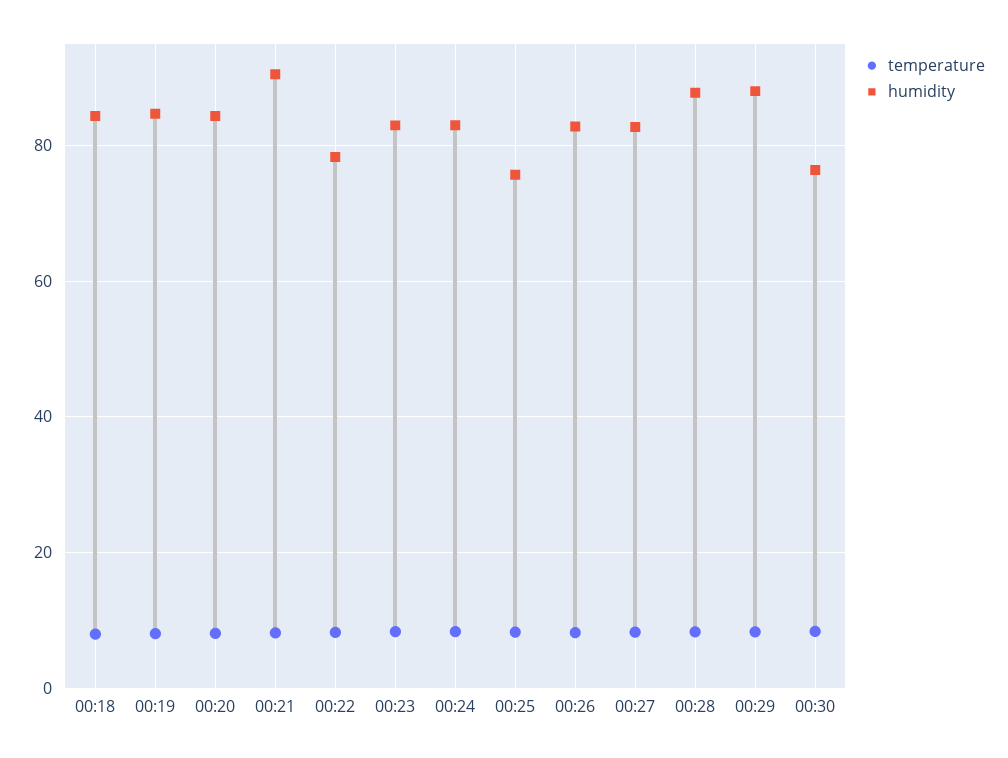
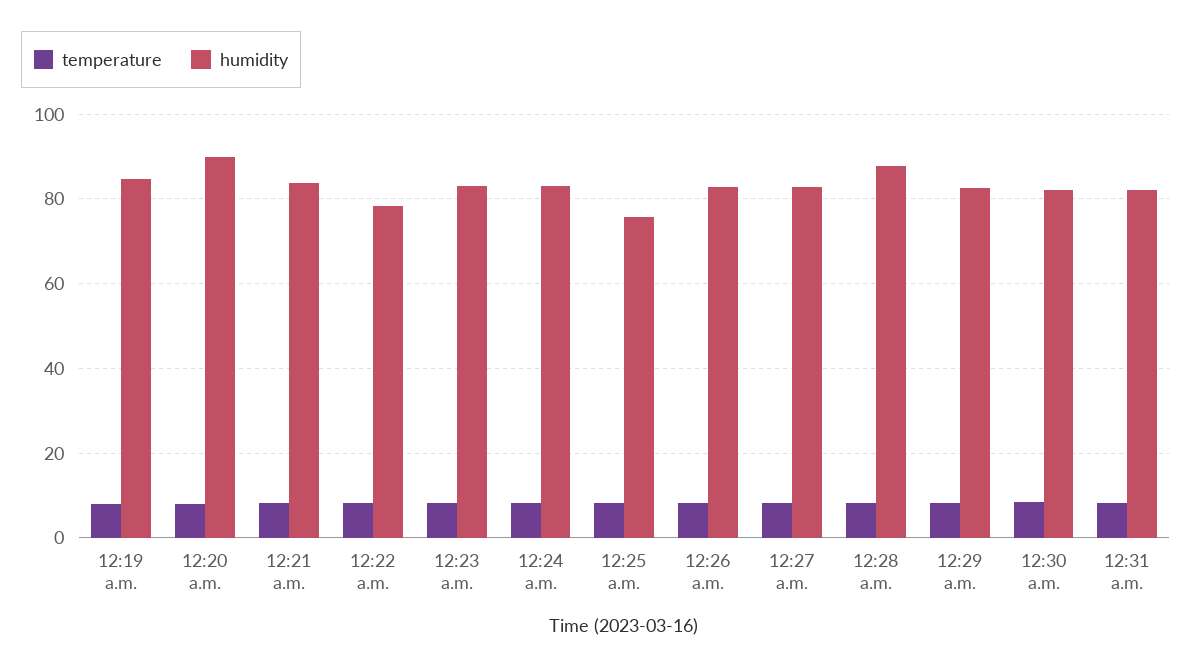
temperature, 00:18: 8 -> none
humidity, 00:18: 84 -> none
humidity, 00:20: 84 -> 90
humidity, 00:21: 90 -> 84
humidity, 00:29: 88 -> 82
humidity, 00:30: 76 -> 82
temperature, 12:31 a.m.: none -> 8
humidity, 12:31 a.m.: none -> 82

